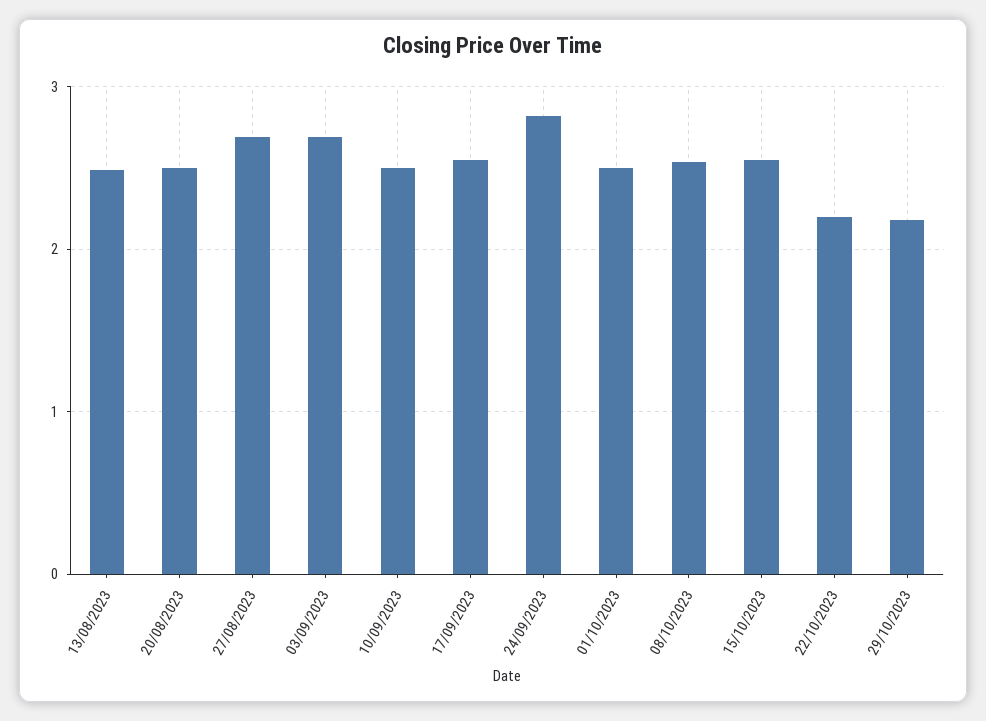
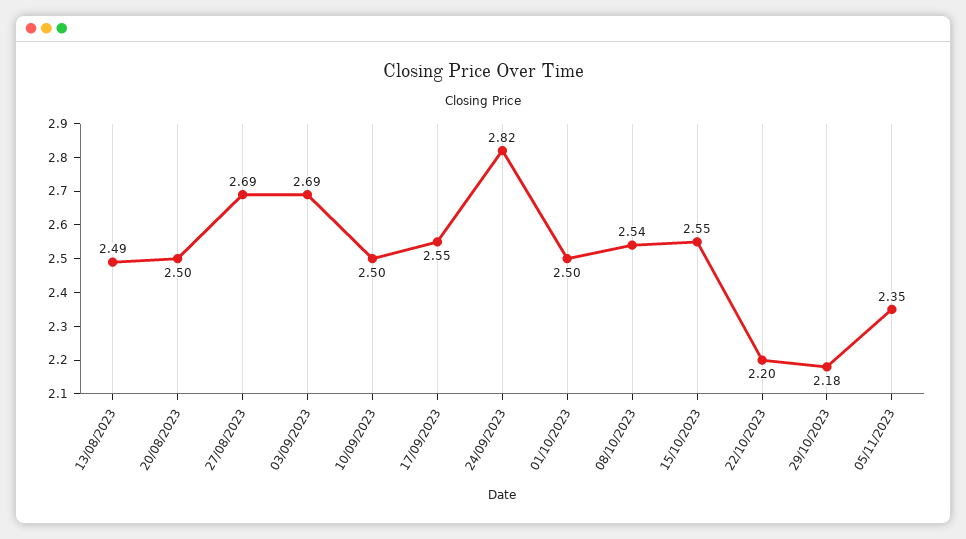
05/11/2023: none -> 2.35

